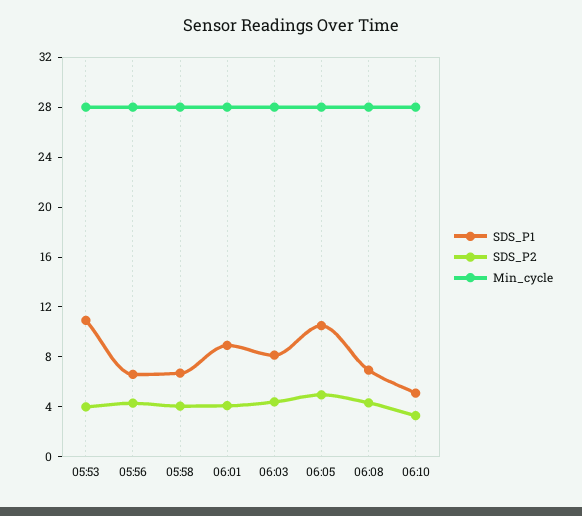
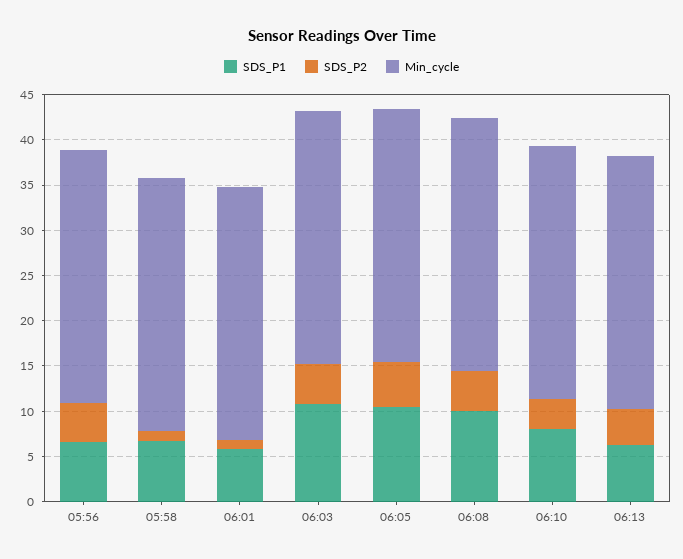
SDS_P1, 05:53: 11 -> none
SDS_P2, 05:53: 4 -> none
Min_cycle, 05:53: 28 -> none
SDS_P2, 05:58: 4 -> 1
SDS_P1, 06:01: 9 -> 6
SDS_P2, 06:01: 4 -> 1
SDS_P1, 06:03: 8 -> 11
SDS_P1, 06:08: 7 -> 10
SDS_P1, 06:10: 5 -> 8
SDS_P1, 06:13: none -> 6
SDS_P2, 06:13: none -> 4
Min_cycle, 06:13: none -> 28

